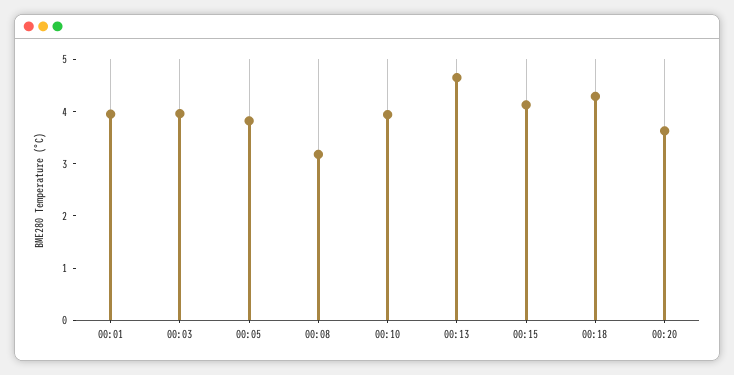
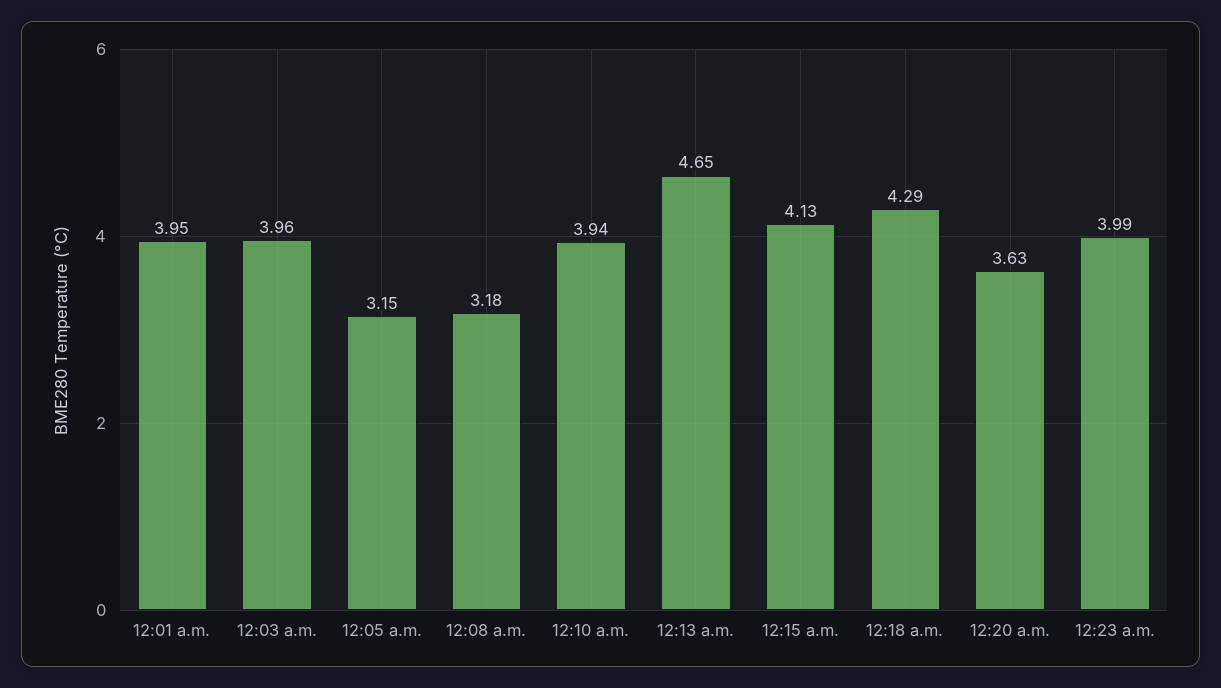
00:05: 3.8 -> 3.15
12:23 a.m.: none -> 3.99

